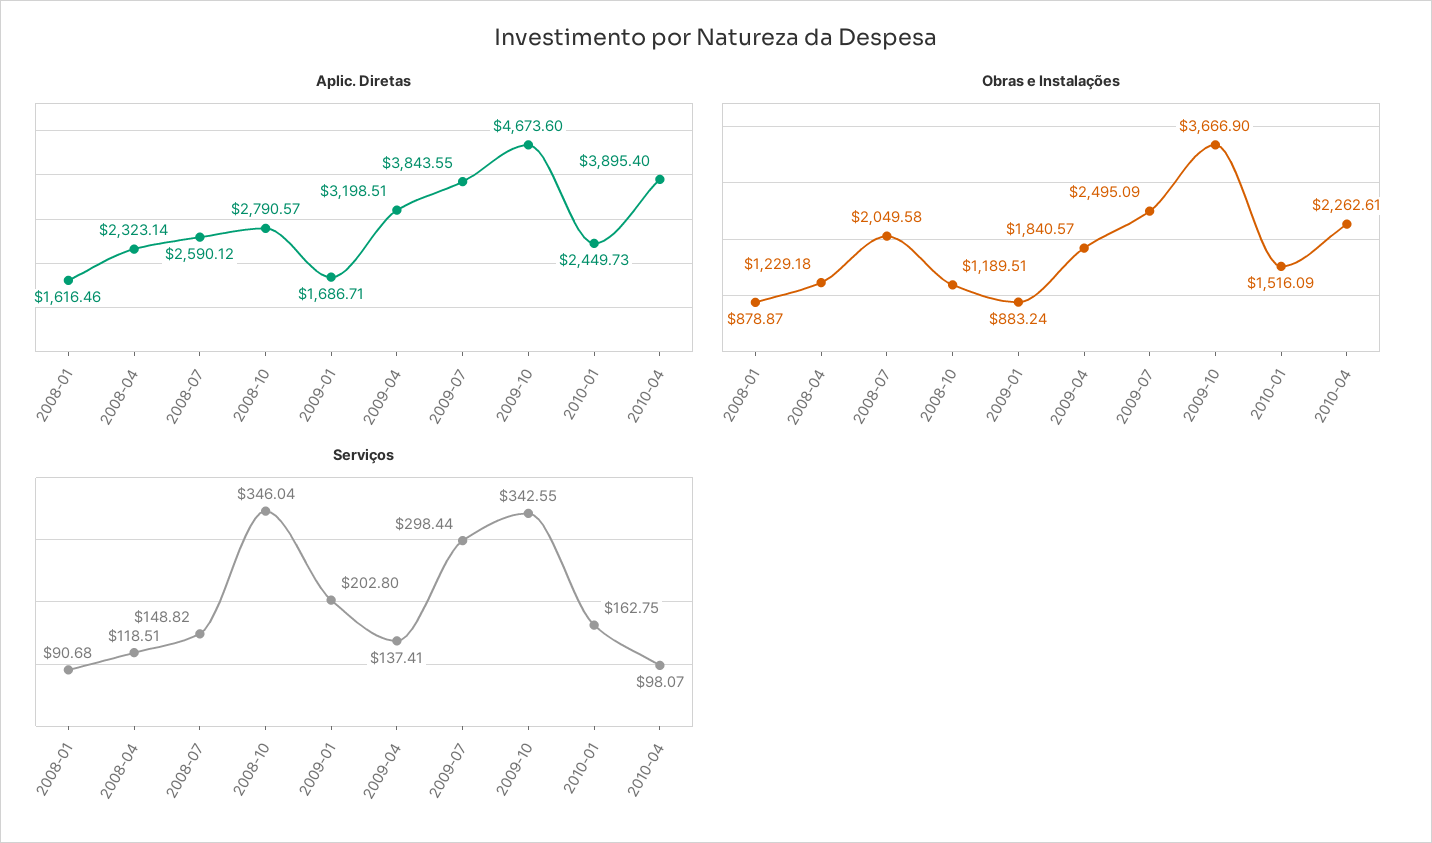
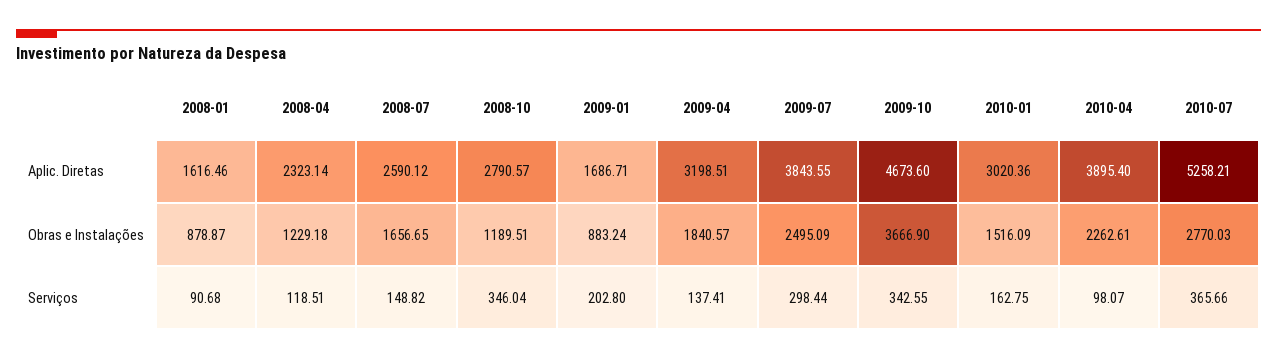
Aplic. Diretas, 2010-01: 2449.73 -> 3020.36
Obras e Instalações, 2008-07: 2049.58 -> 1656.65
Aplic. Diretas, 2010-07: none -> 5258.21
Obras e Instalações, 2010-07: none -> 2770.03
Serviços, 2010-07: none -> 365.66

